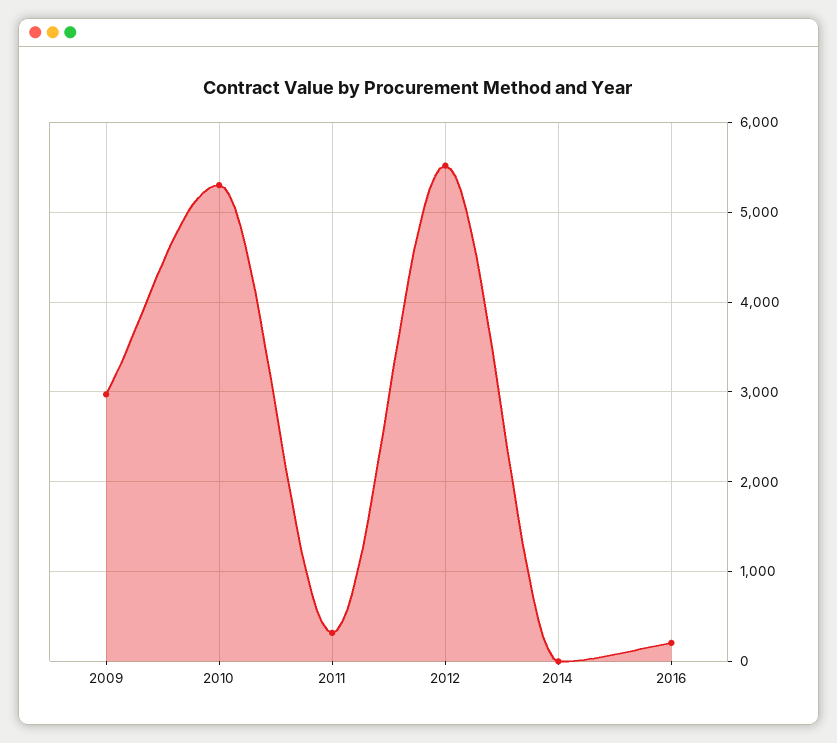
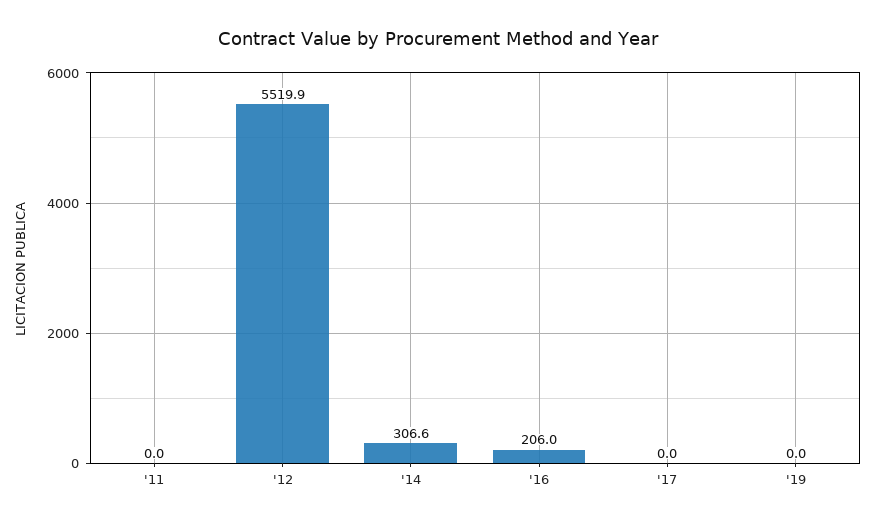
2009: 3000 -> none
2010: 5300 -> none
2011: 300 -> 0
2014: 0 -> 306.6
'17: none -> 0
'19: none -> 0

